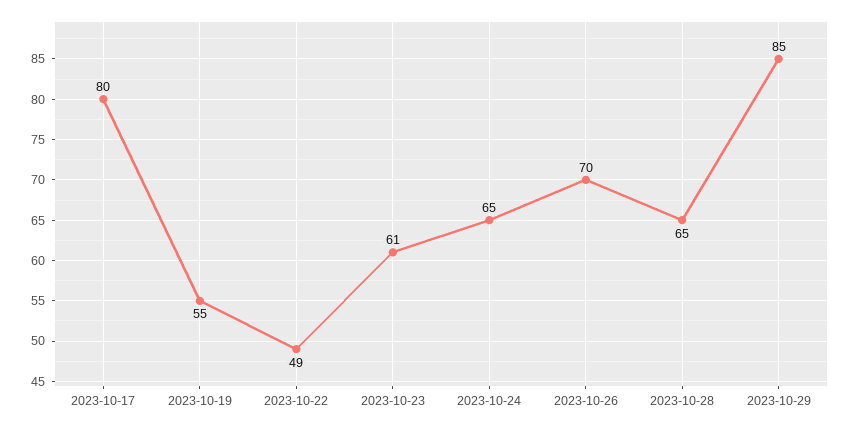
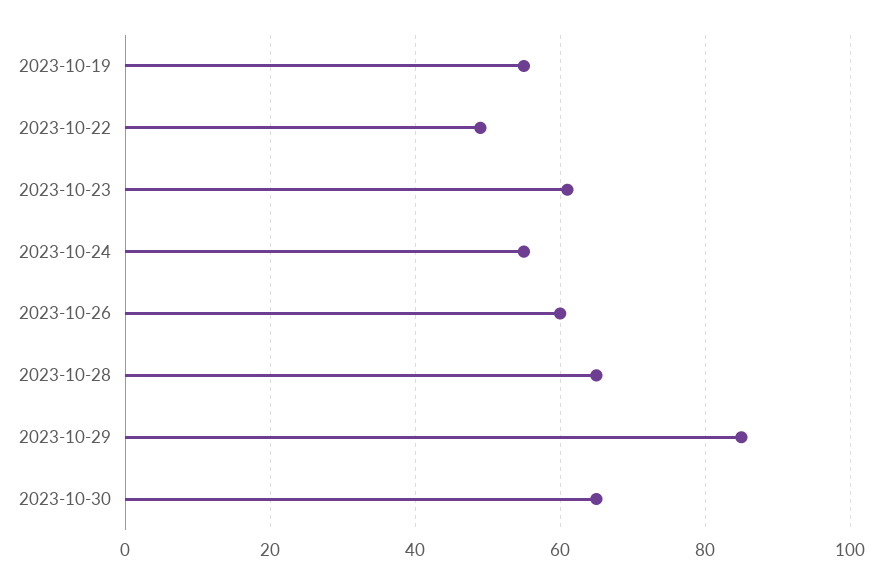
2023-10-17: 80 -> none
2023-10-24: 65 -> 55
2023-10-26: 70 -> 60
2023-10-30: none -> 65

